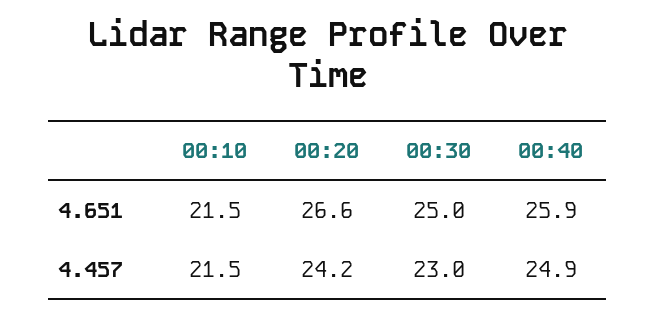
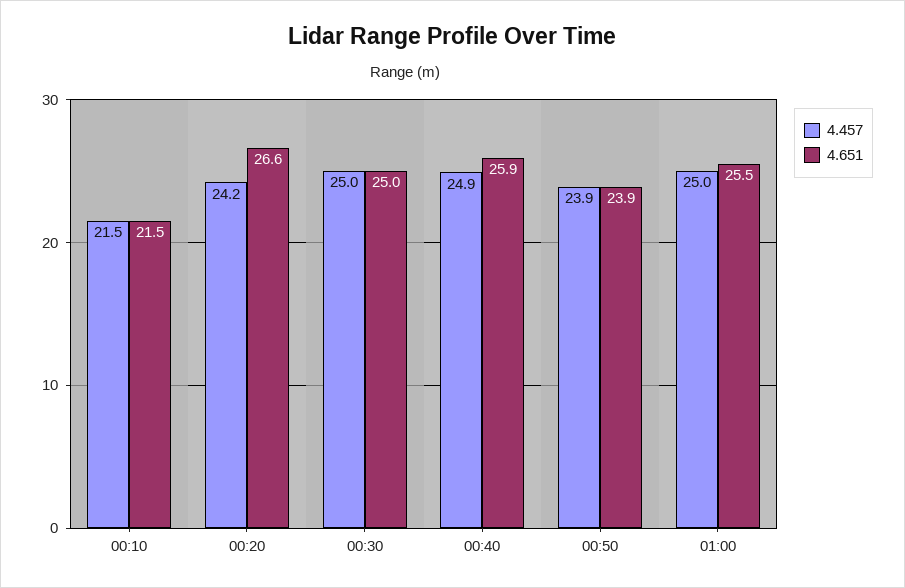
4.457, 00:30: 23 -> 25
4.457, 00:50: none -> 23.9
4.651, 00:50: none -> 23.9
4.457, 01:00: none -> 25
4.651, 01:00: none -> 25.5

